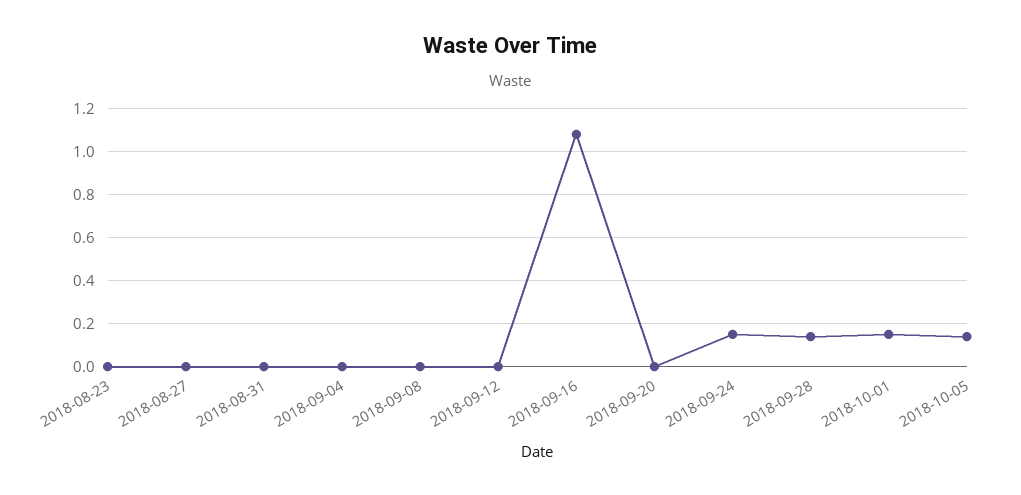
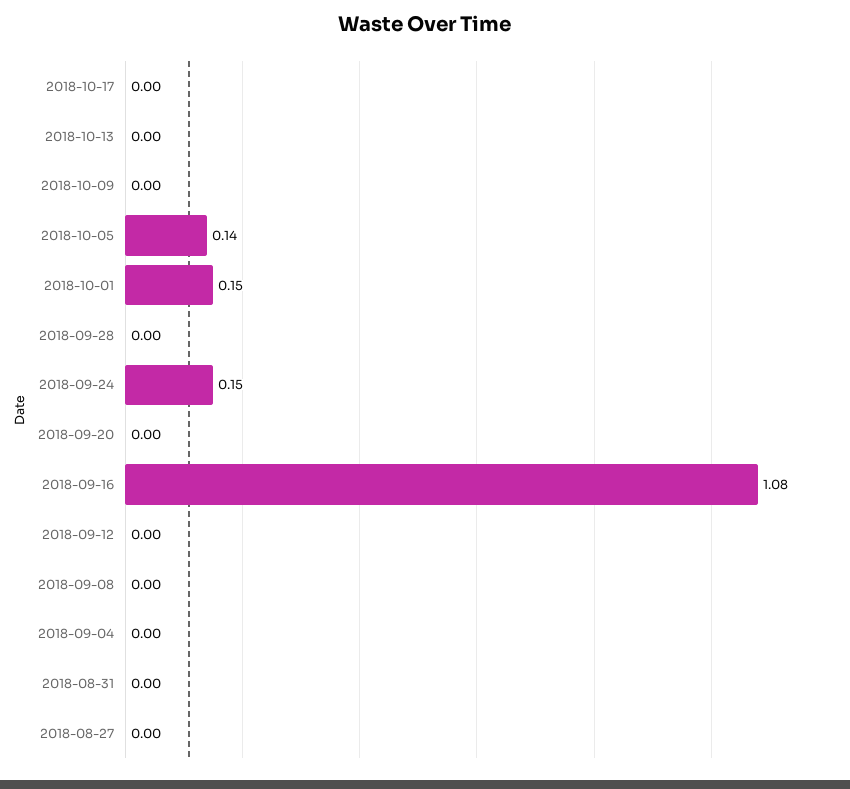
2018-08-23: 0 -> none
2018-09-28: 0.15 -> 0
2018-10-17: none -> 0
2018-10-13: none -> 0
2018-10-09: none -> 0

